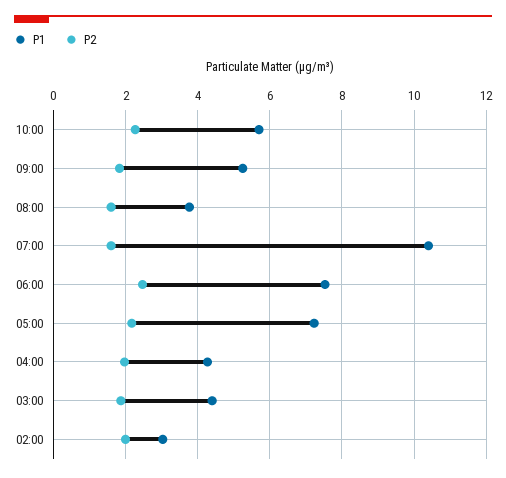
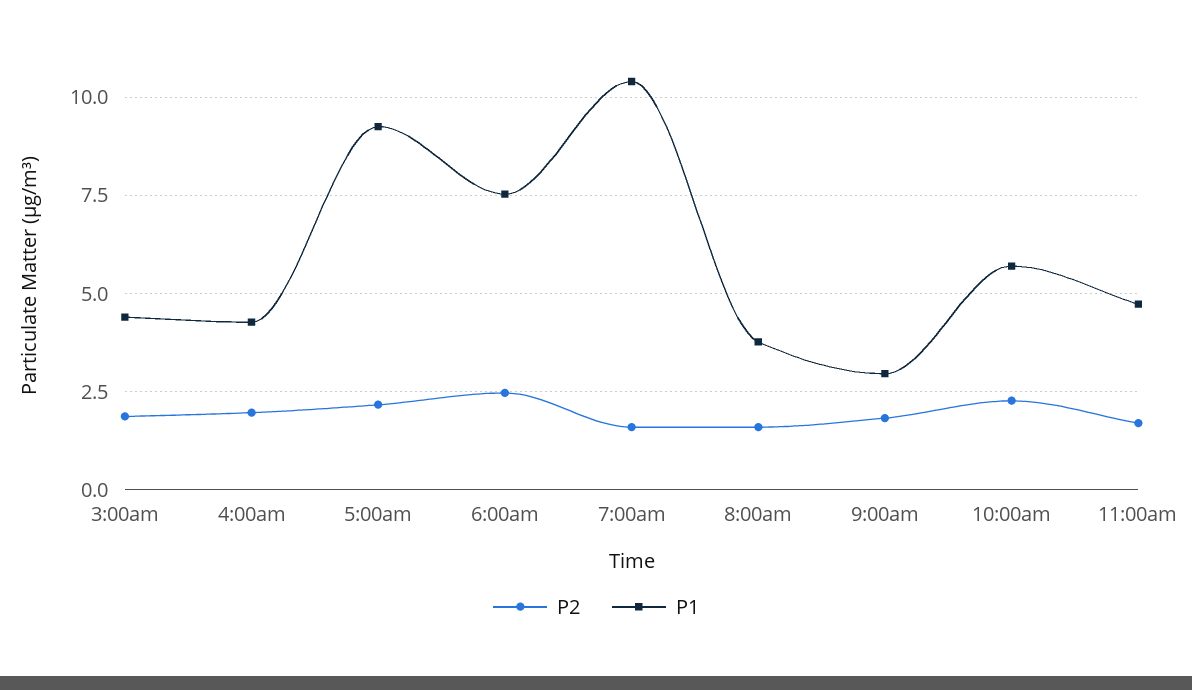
P1, 09:00: 5.2 -> 3
P1, 05:00: 7.2 -> 9.25
P1, 02:00: 3 -> none
P2, 02:00: 2 -> none
P2, 11:00am: none -> 1.75
P1, 11:00am: none -> 4.75

